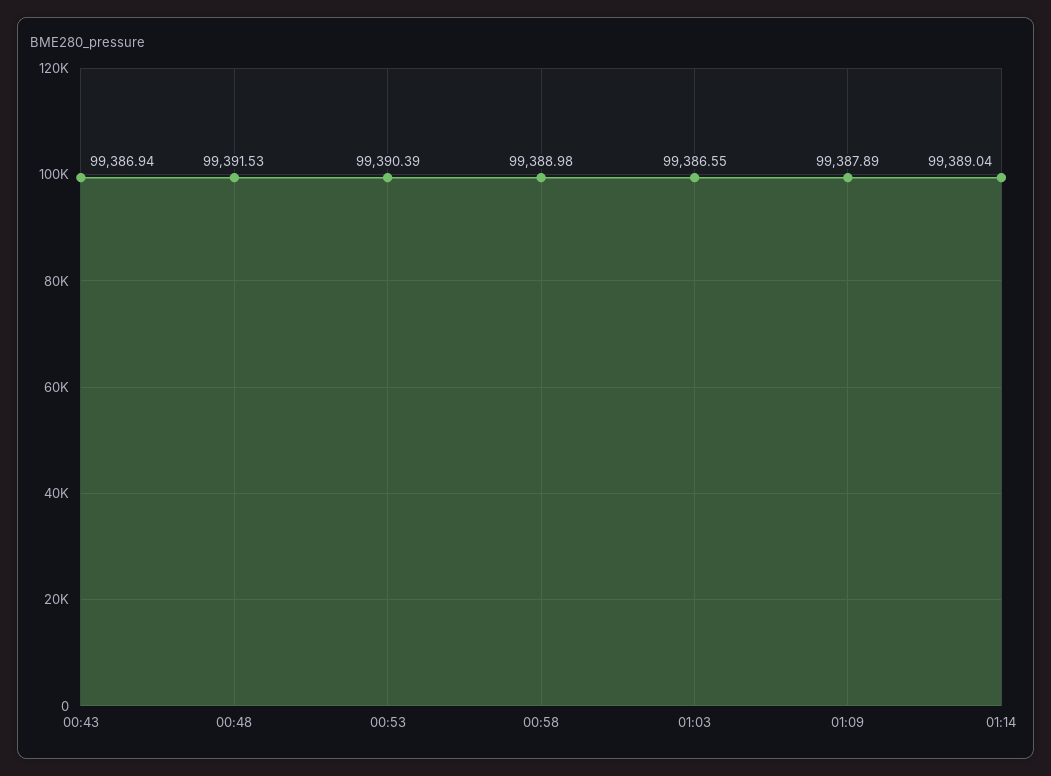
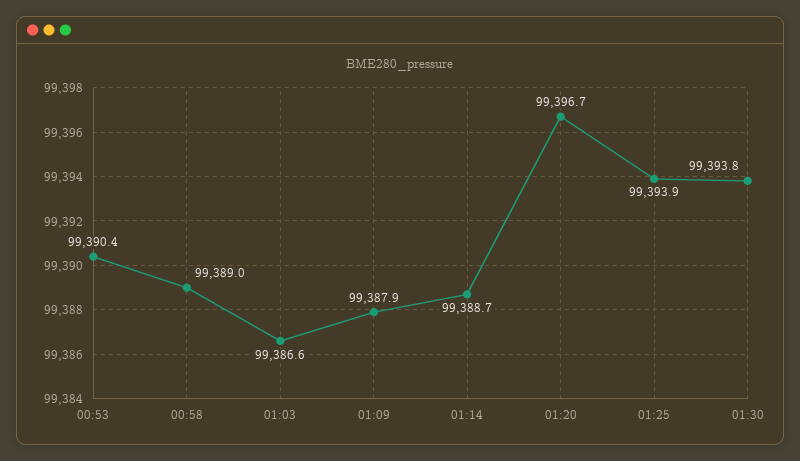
00:43: 99386.94 -> none
00:48: 99391.53 -> none
01:14: 99389.04 -> 99388.7
01:20: none -> 99396.7
01:25: none -> 99393.9
01:30: none -> 99393.8

